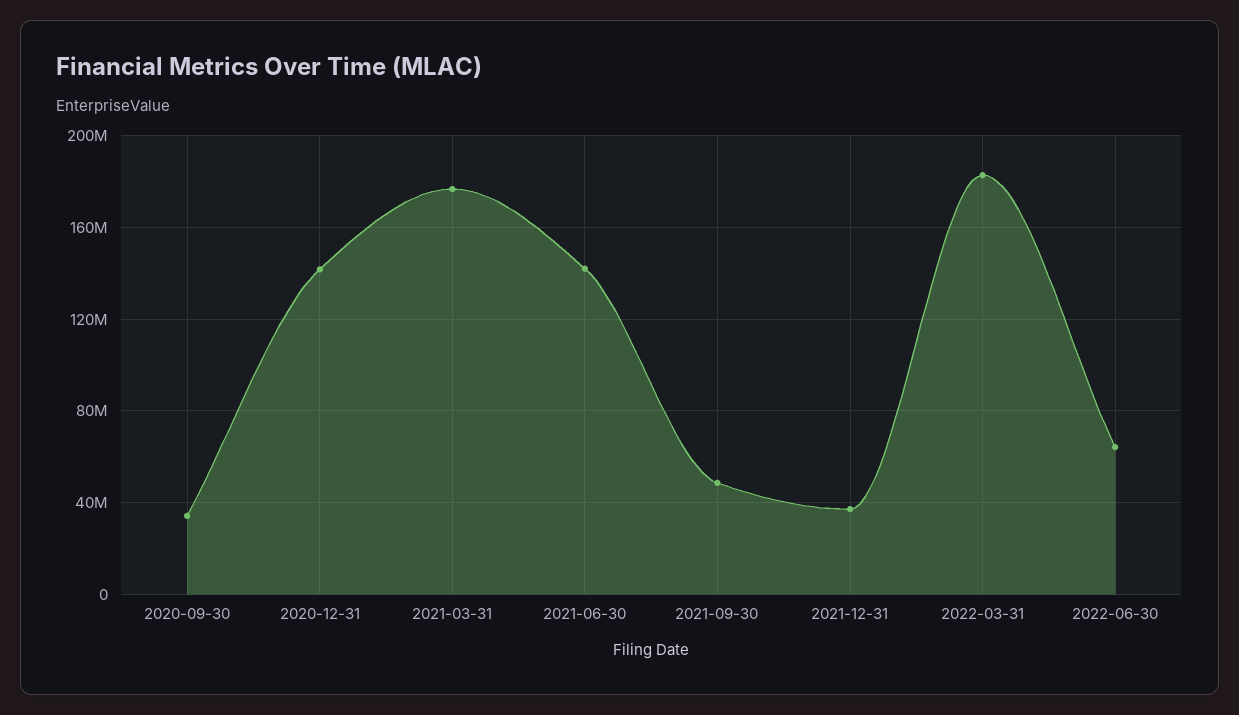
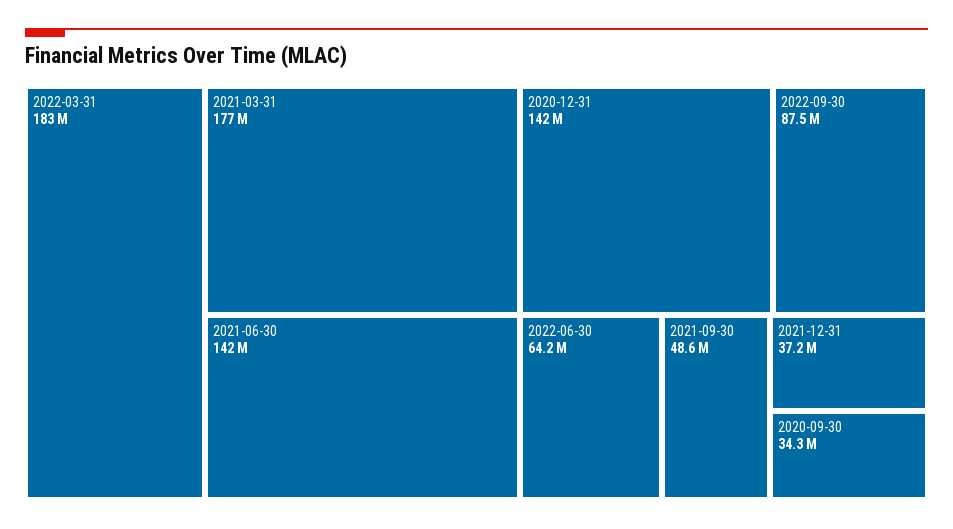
2022-09-30: none -> 87500000

